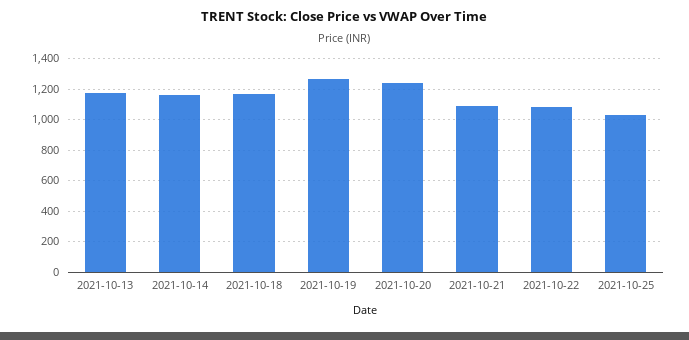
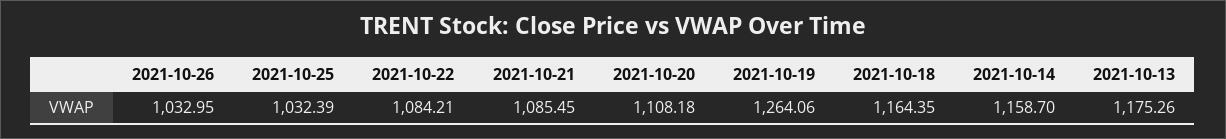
2021-10-20: 1250 -> 1108.18
2021-10-26: none -> 1032.95

